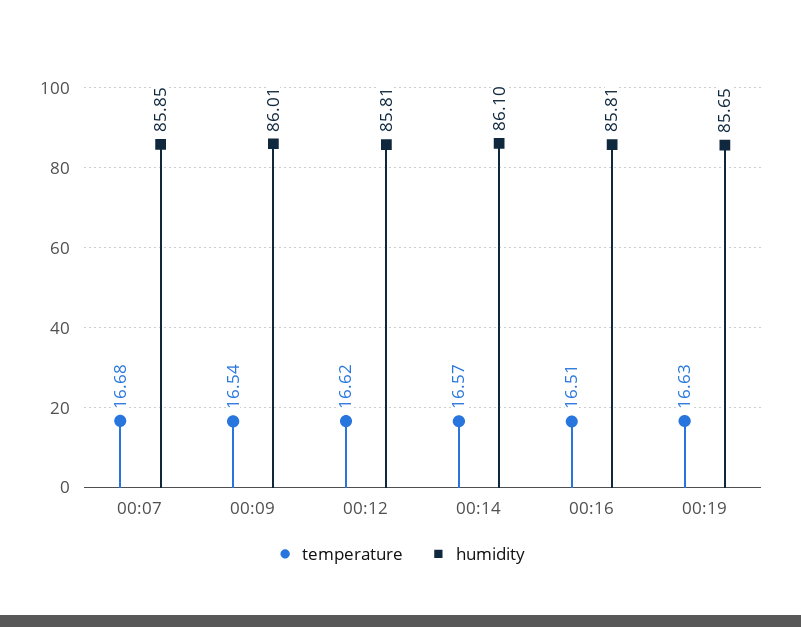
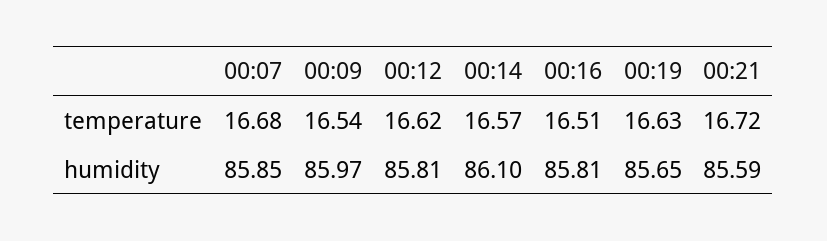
humidity, 00:09: 86.01 -> 85.97
temperature, 00:21: none -> 16.72
humidity, 00:21: none -> 85.59

